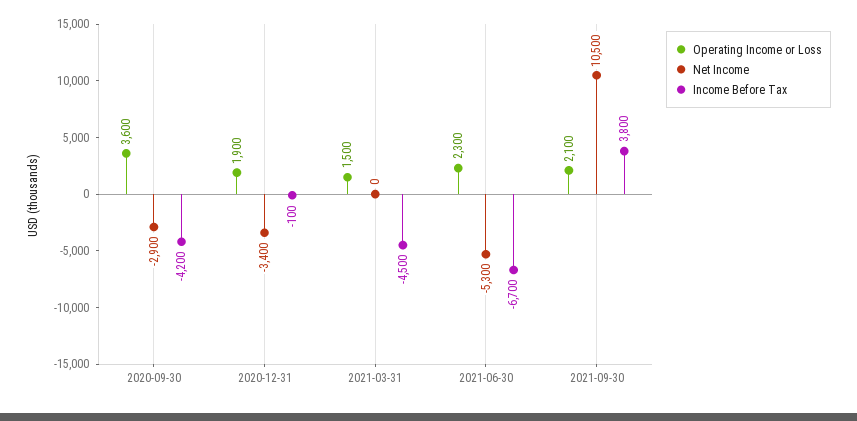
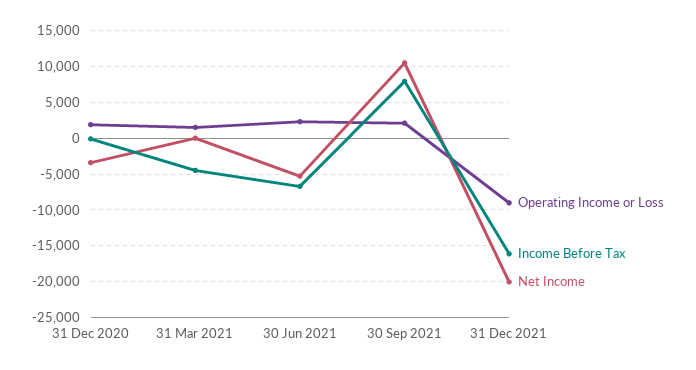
Operating Income or Loss, 2020-09-30: 3600 -> none
Net Income, 2020-09-30: -2900 -> none
Income Before Tax, 2020-09-30: -4200 -> none
Income Before Tax, 2021-09-30: 3800 -> 8000
Operating Income or Loss, 31 Dec 2021: none -> -9000
Income Before Tax, 31 Dec 2021: none -> -16000
Net Income, 31 Dec 2021: none -> -20000

